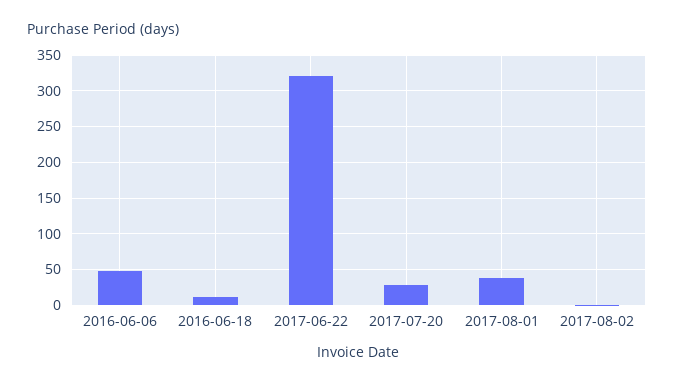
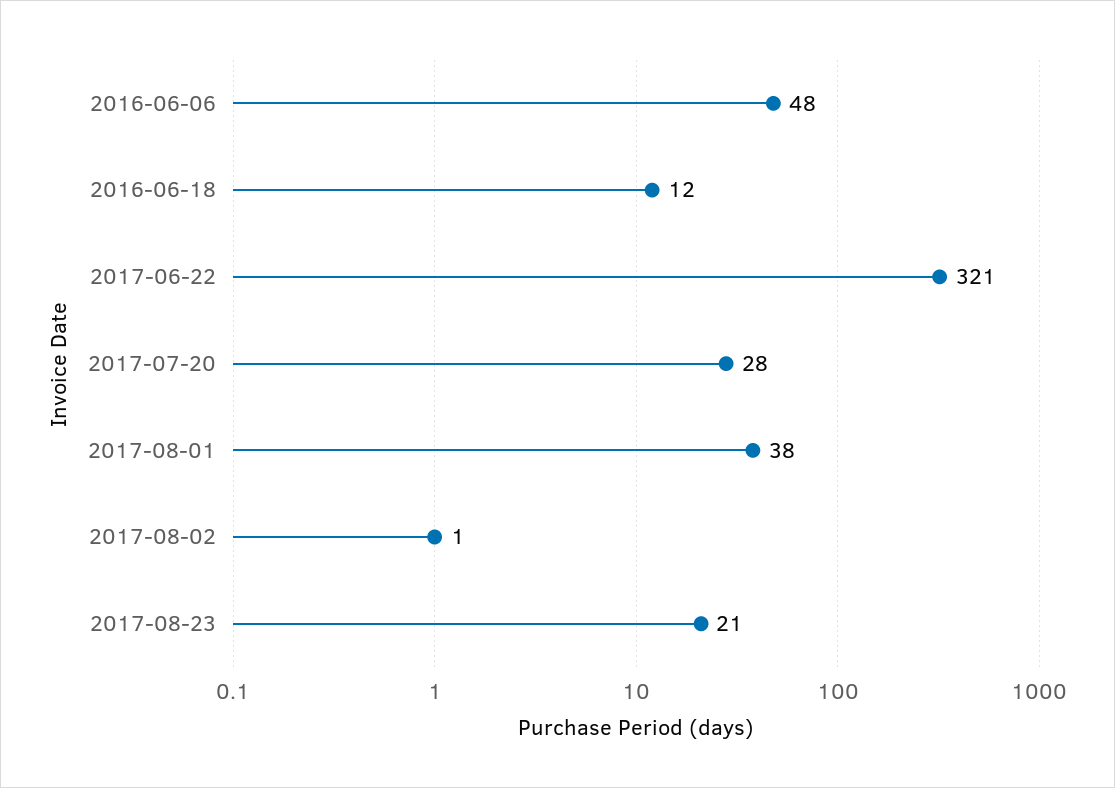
2017-08-23: none -> 21

